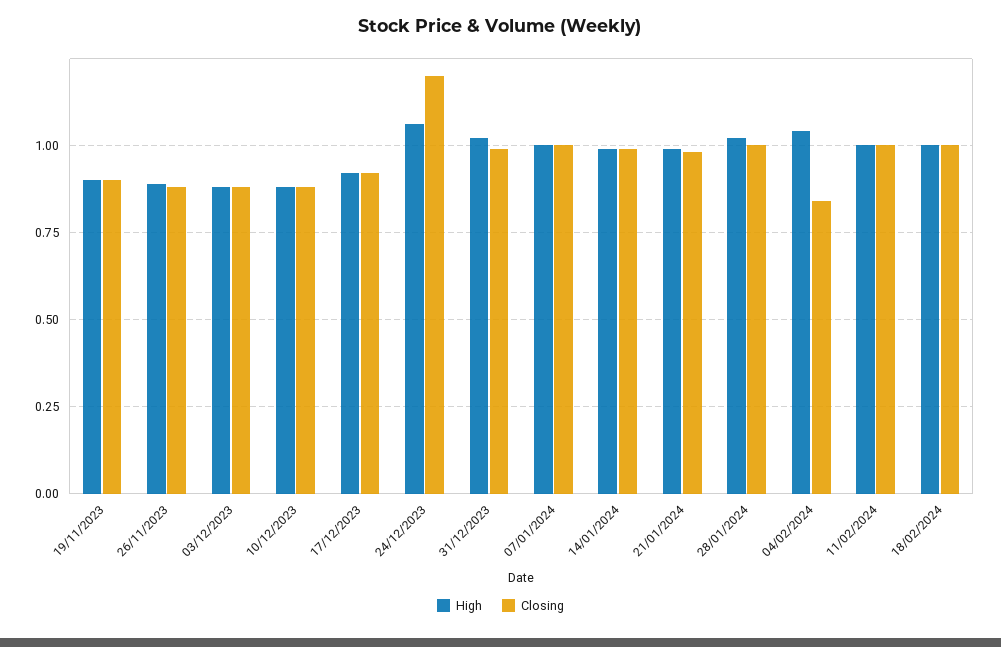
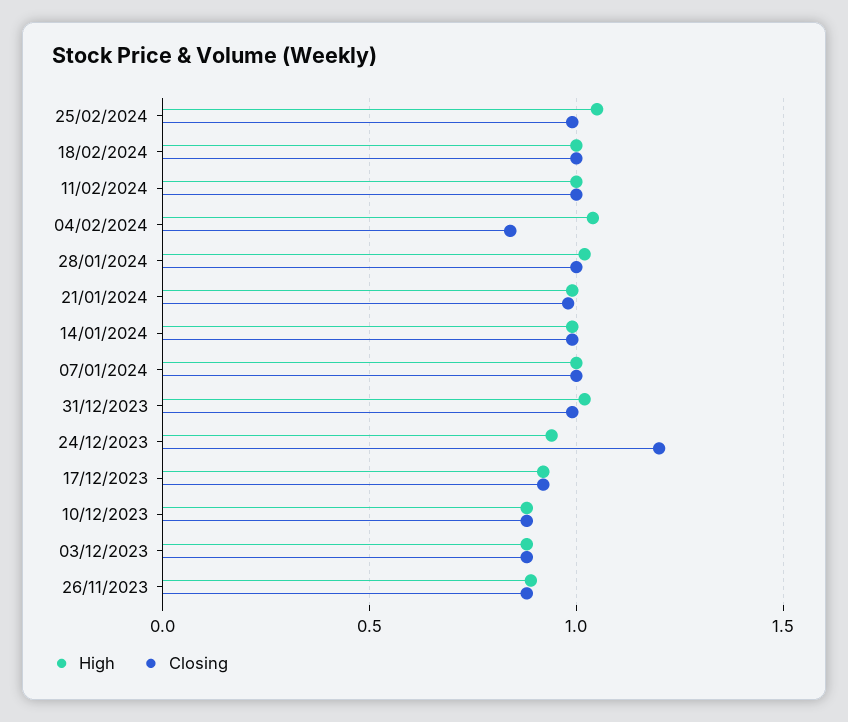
High, 19/11/2023: 0.9 -> none
Closing, 19/11/2023: 0.9 -> none
High, 24/12/2023: 1.05 -> 0.95
High, 25/02/2024: none -> 1.05
Closing, 25/02/2024: none -> 1

